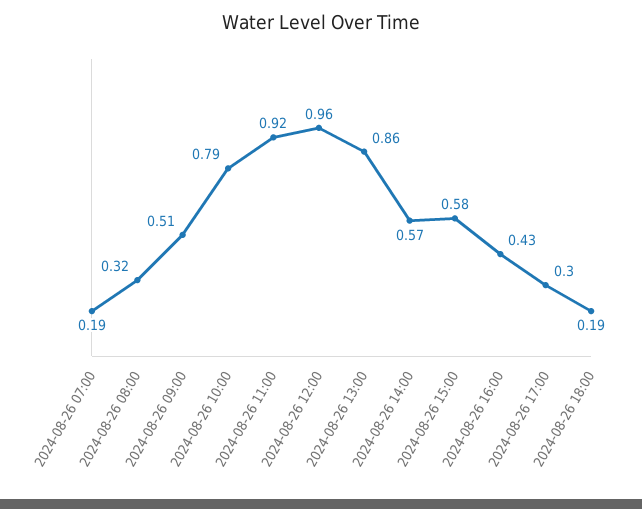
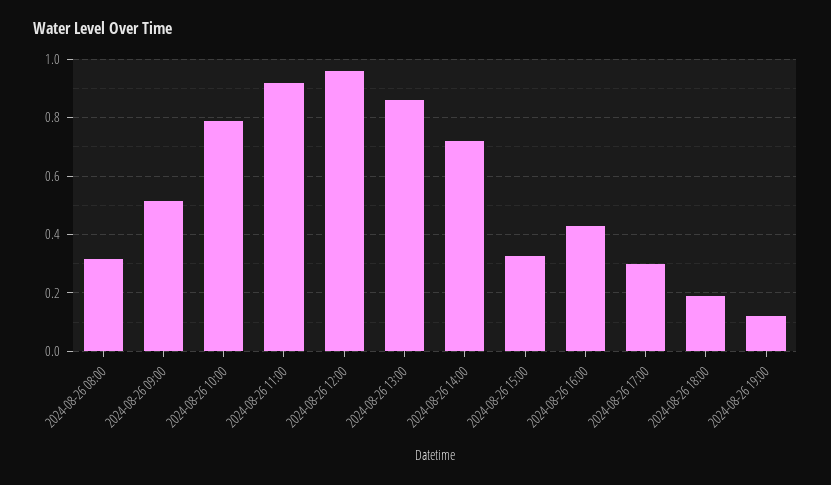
2024-08-26 07:00: 0.19 -> none
2024-08-26 14:00: 0.57 -> 0.725
2024-08-26 15:00: 0.58 -> 0.325
2024-08-26 19:00: none -> 0.125

